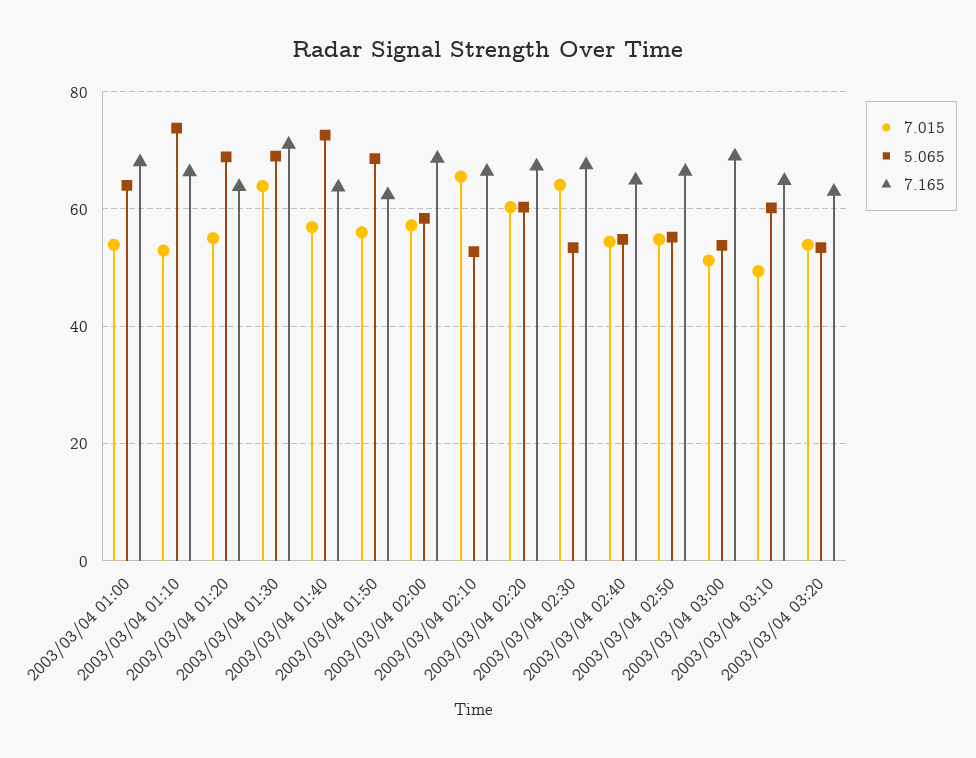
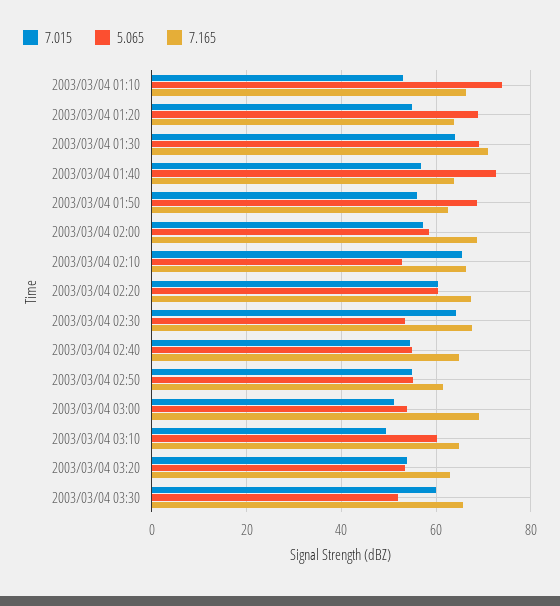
7.015, 2003/03/04 01:00: 54 -> none
5.065, 2003/03/04 01:00: 64 -> none
7.165, 2003/03/04 01:00: 68 -> none
7.165, 2003/03/04 02:50: 66 -> 62
7.015, 2003/03/04 03:30: none -> 60
5.065, 2003/03/04 03:30: none -> 52
7.165, 2003/03/04 03:30: none -> 66

